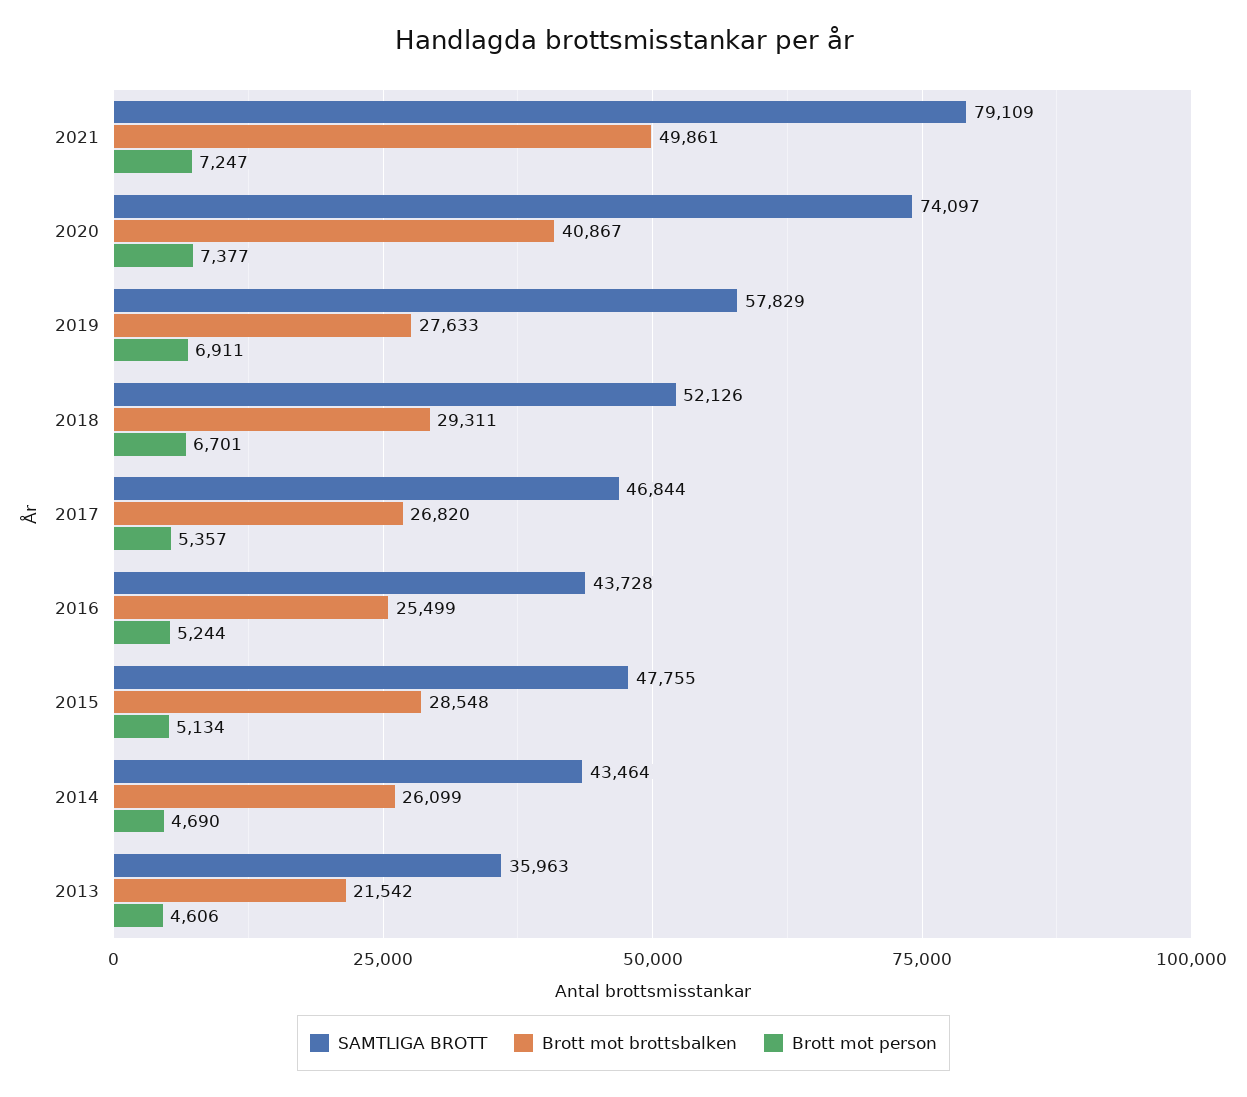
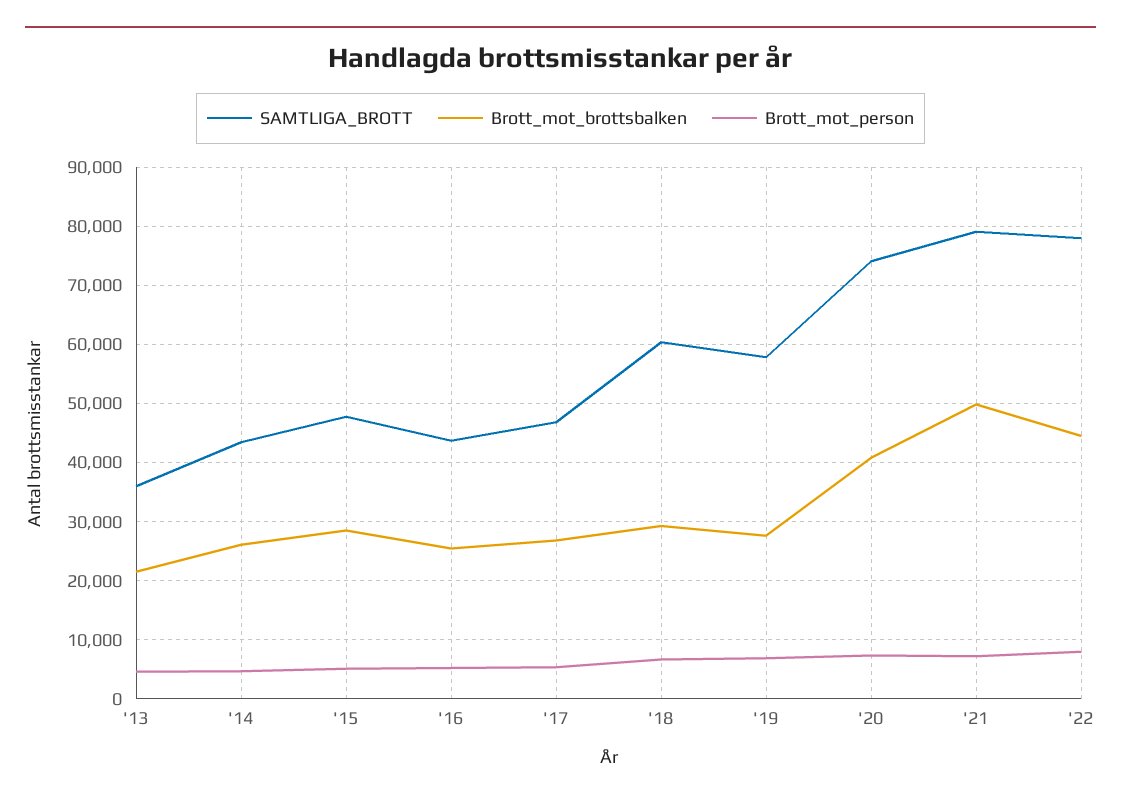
SAMTLIGA BROTT, 2018: 52126 -> 60000
SAMTLIGA BROTT, '22: none -> 78000
Brott mot brottsbalken, '22: none -> 44000
Brott mot person, '22: none -> 8000

